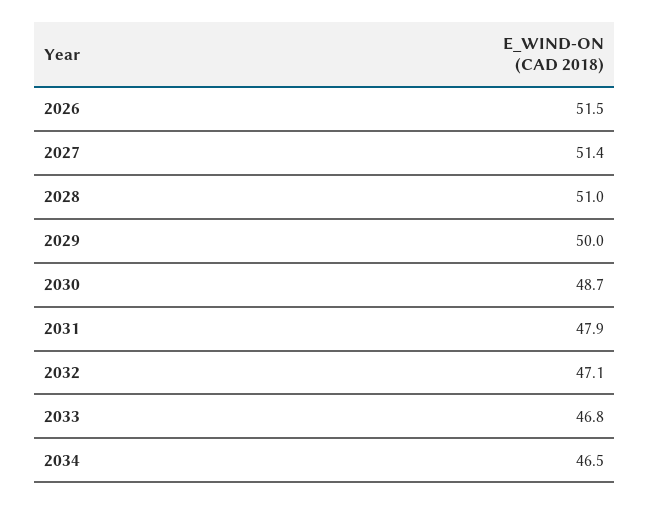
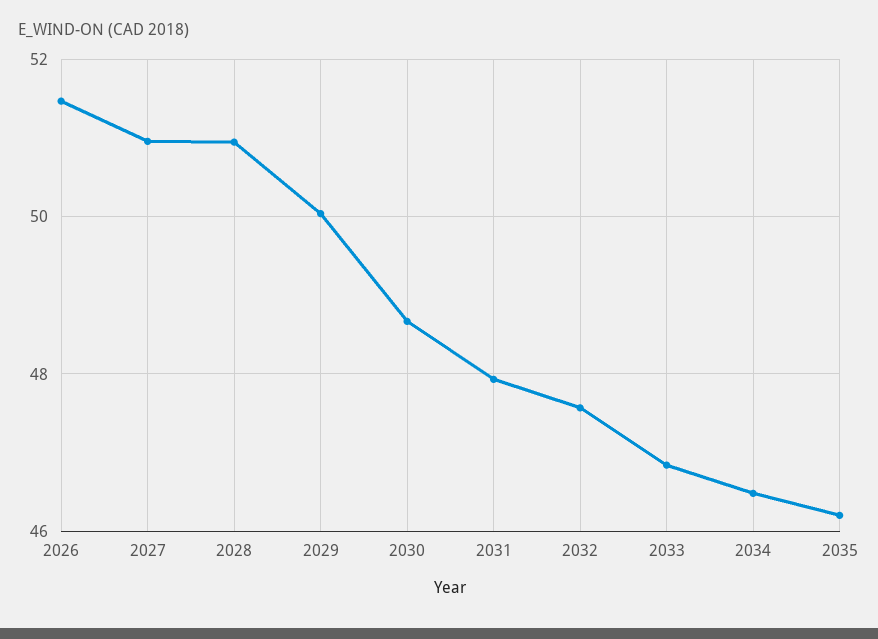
2027: 51.4 -> 51
2032: 47.1 -> 47.6
2035: none -> 46.2

